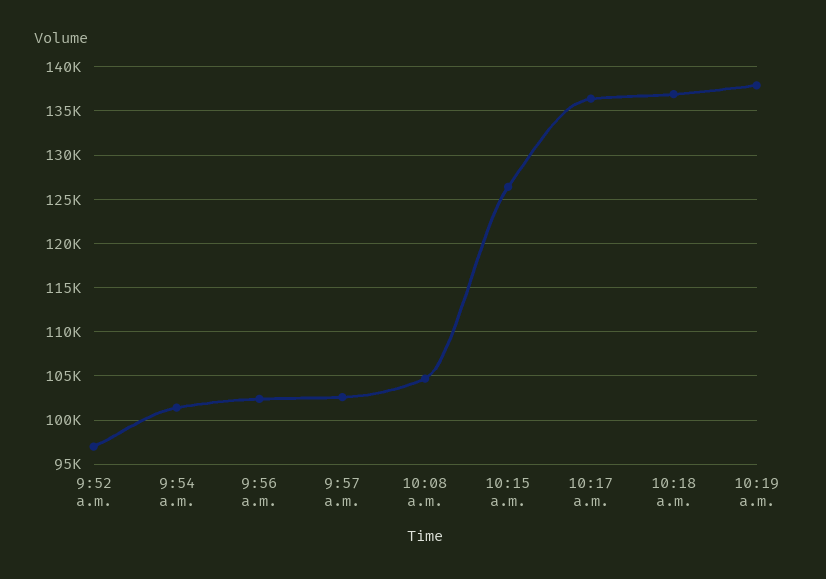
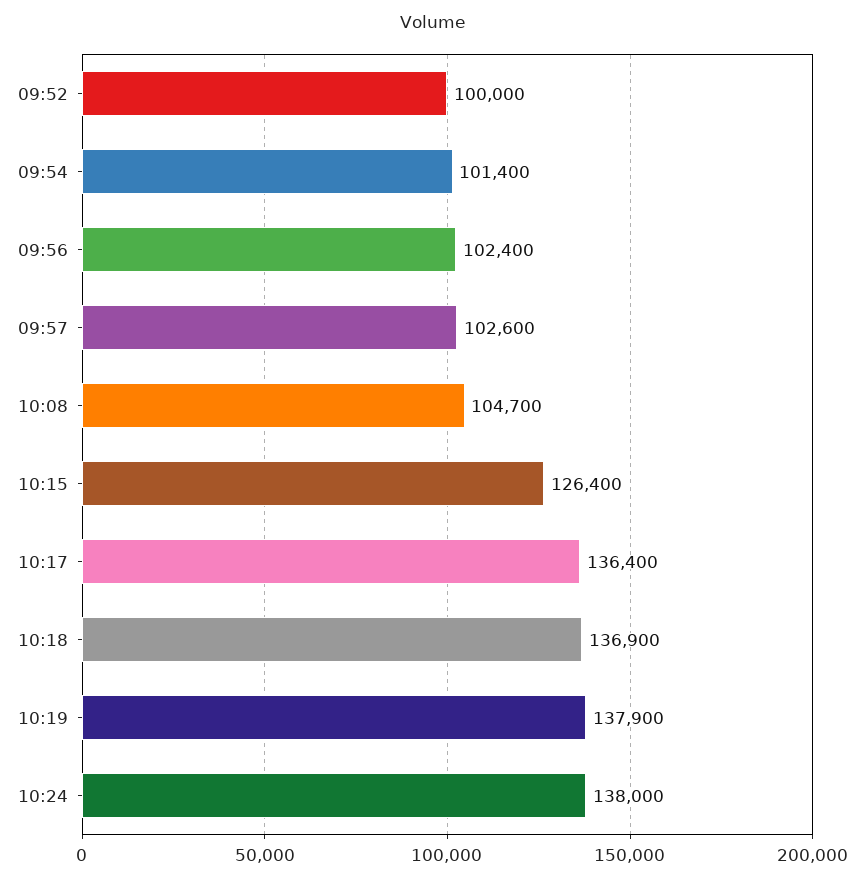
9:52 a.m.: 97000 -> 100000
10:24: none -> 138000

